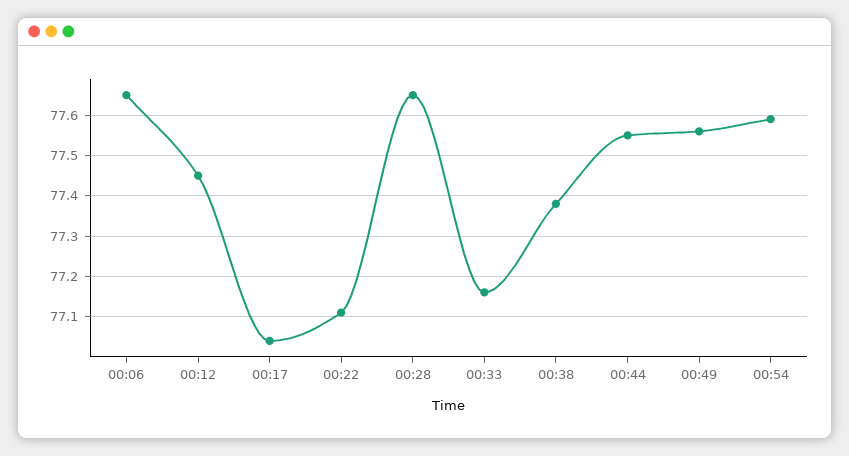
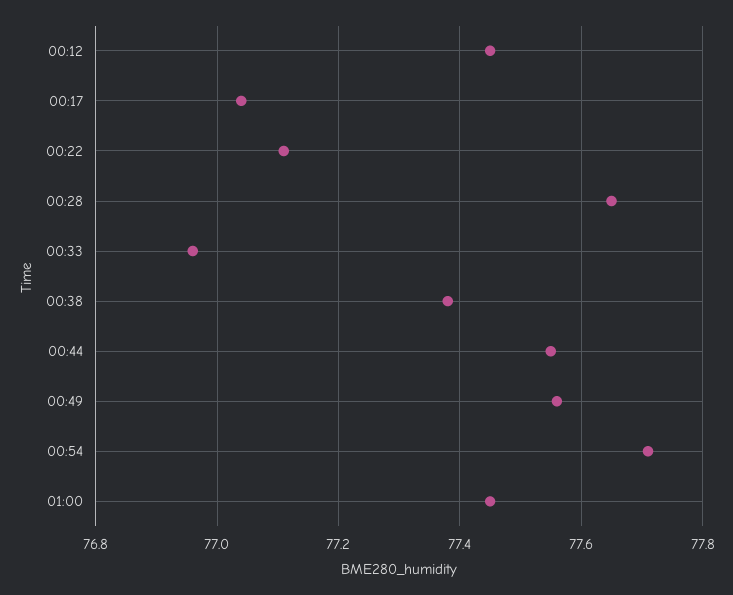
00:06: 77.65 -> none
00:33: 77.15 -> 76.95
00:54: 77.6 -> 77.7
01:00: none -> 77.45

